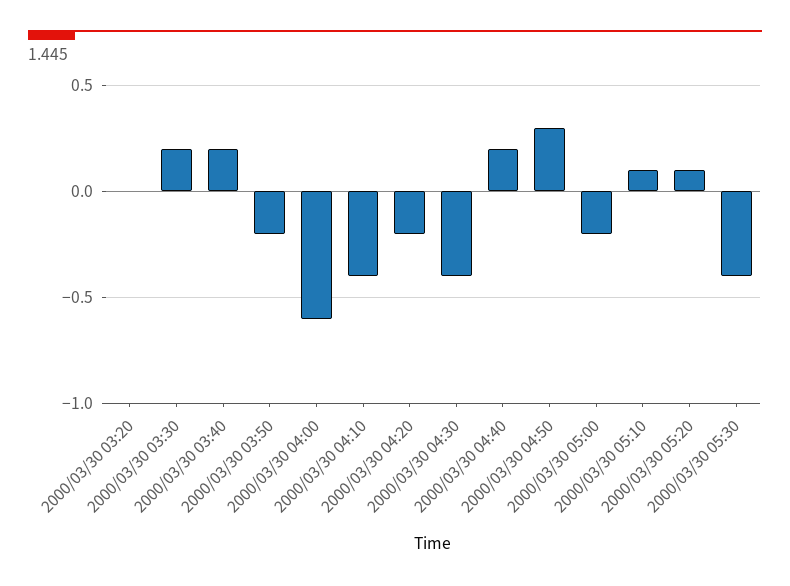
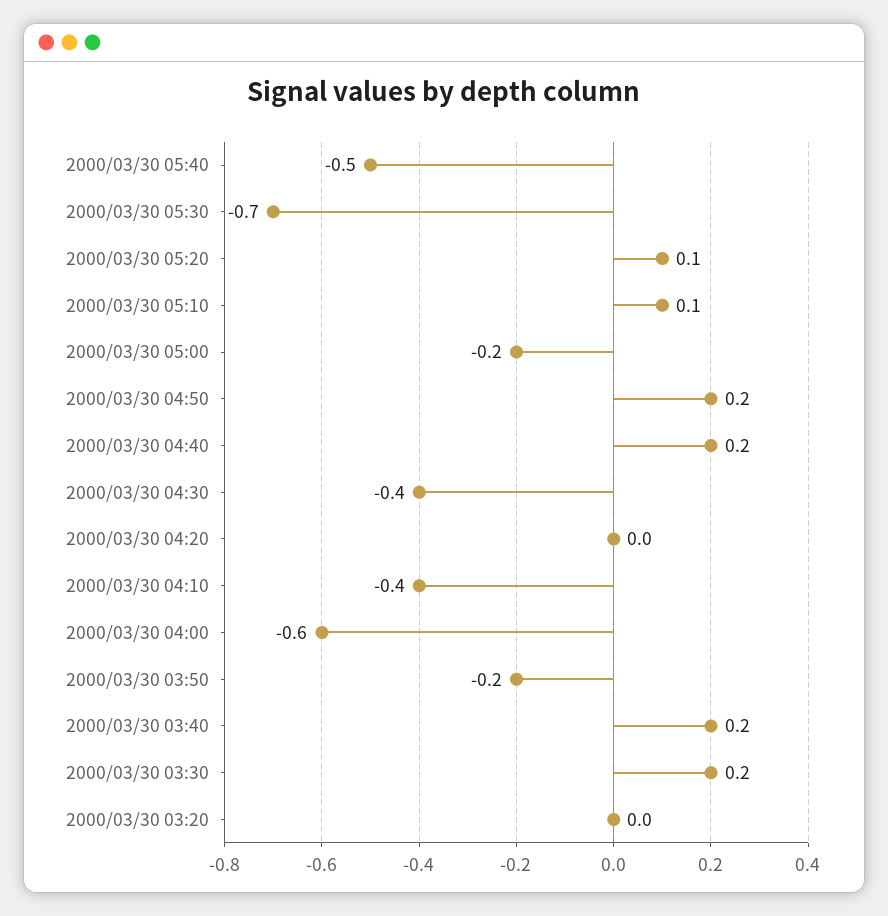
2000/03/30 04:20: -0.2 -> 0
2000/03/30 04:50: 0.3 -> 0.2
2000/03/30 05:30: -0.4 -> -0.7
2000/03/30 05:40: none -> -0.5

